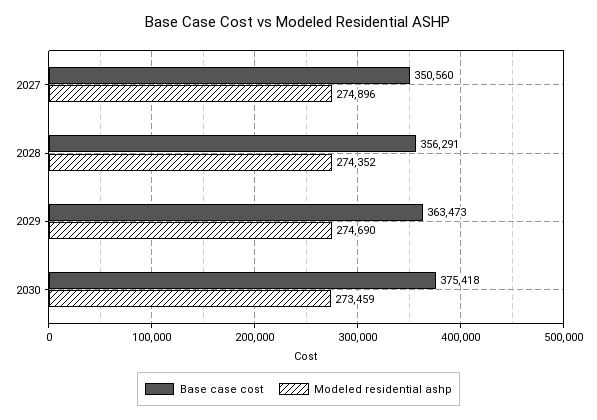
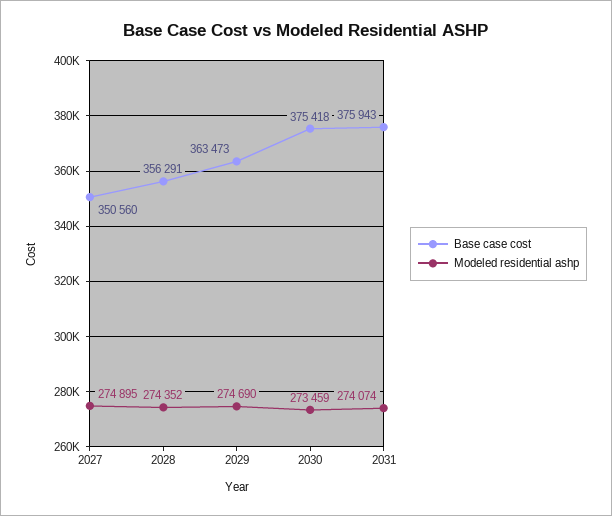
Modeled residential ashp, 2027: 274896 -> 274895
Base case cost, 2031: none -> 375943
Modeled residential ashp, 2031: none -> 274074

